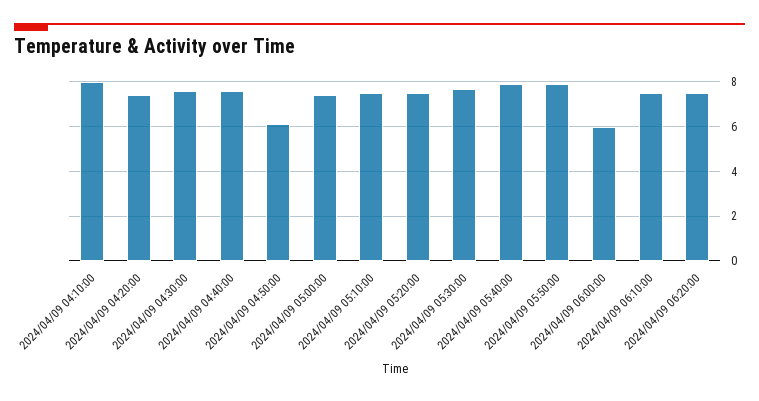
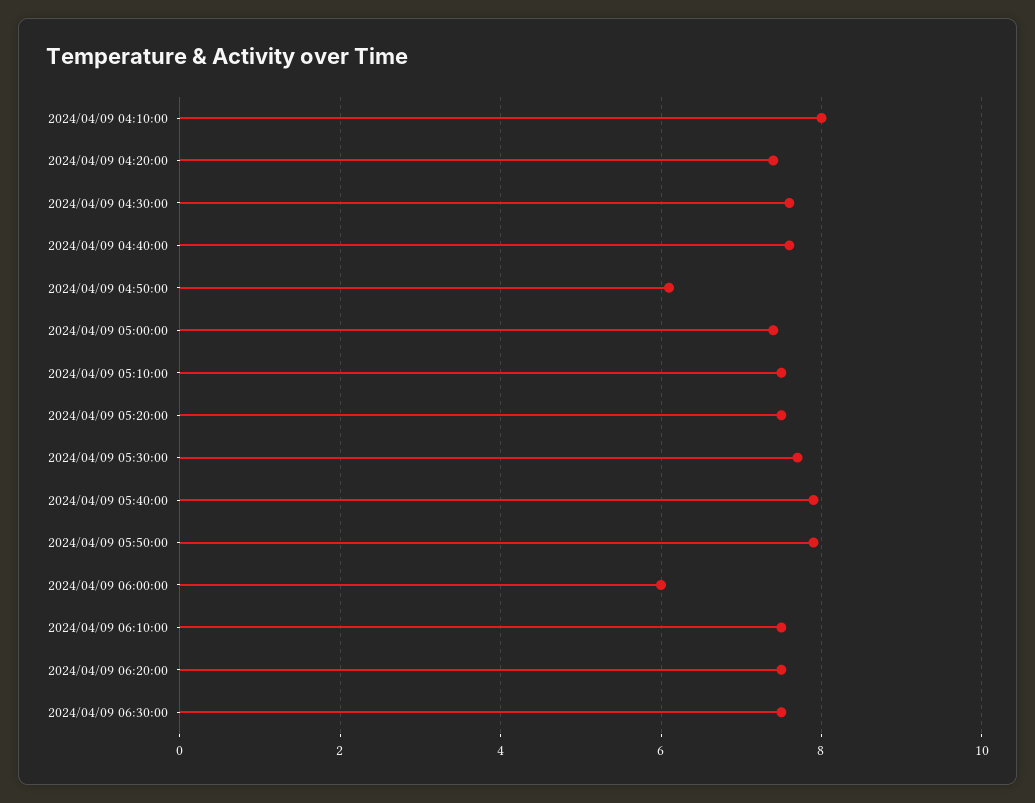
2024/04/09 06:30:00: none -> 7.5

